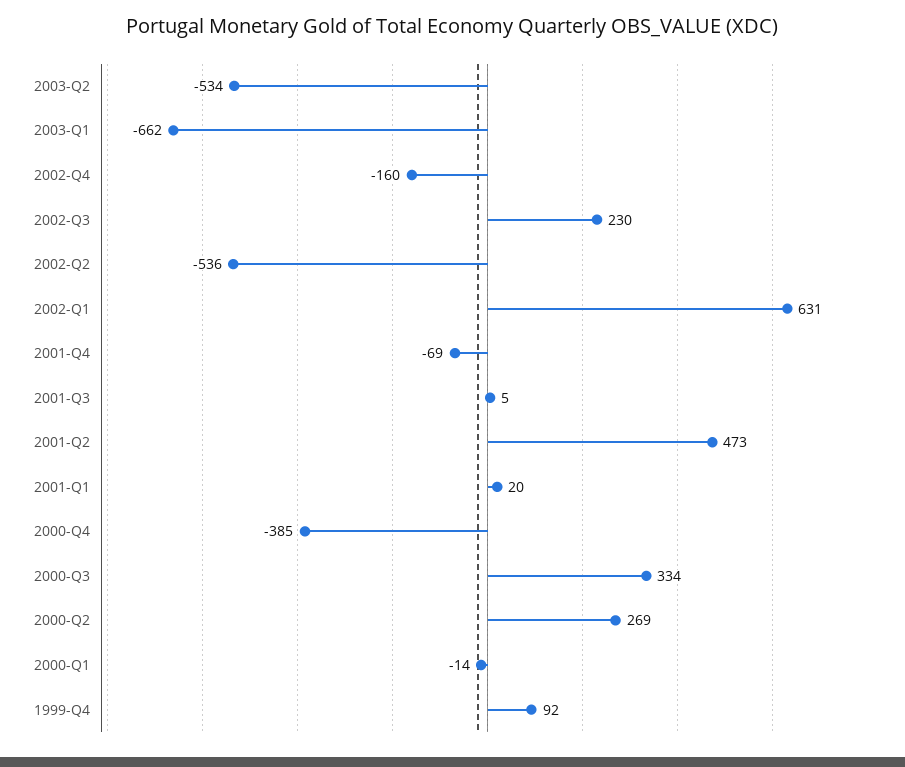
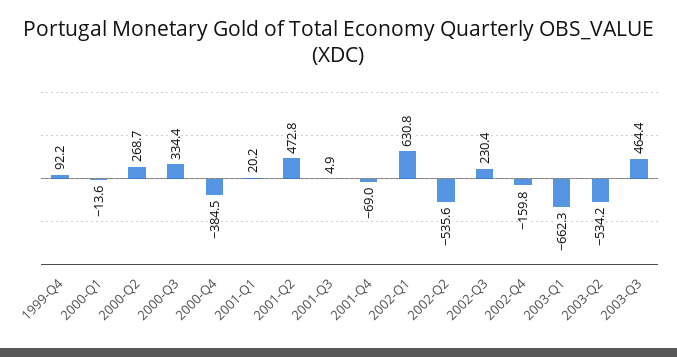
2003-Q3: none -> 464.4

